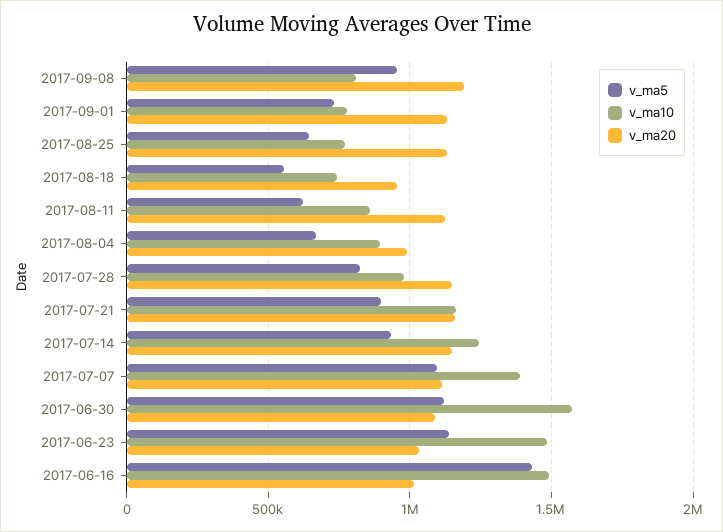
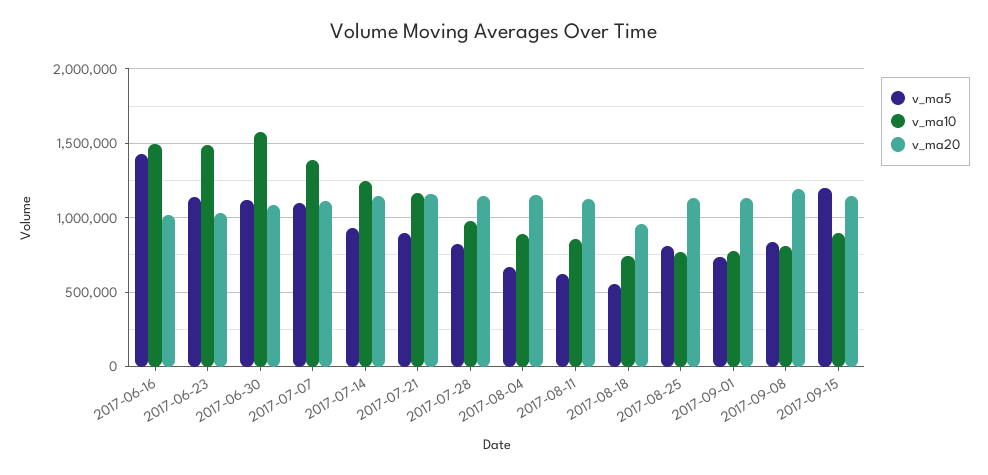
v_ma5, 2017-09-08: 950000 -> 850000
v_ma5, 2017-08-25: 650000 -> 800000
v_ma20, 2017-08-04: 1000000 -> 1150000
v_ma5, 2017-09-15: none -> 1200000
v_ma10, 2017-09-15: none -> 900000
v_ma20, 2017-09-15: none -> 1150000

